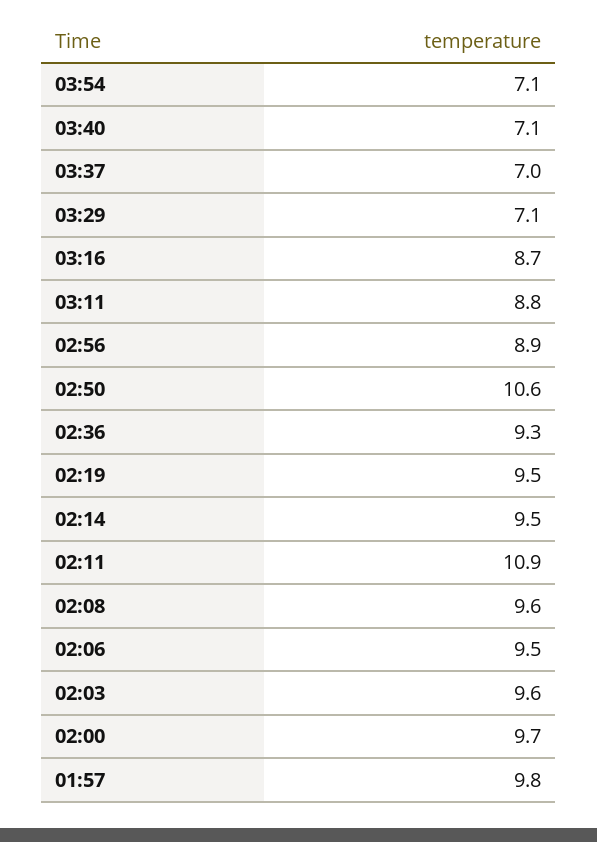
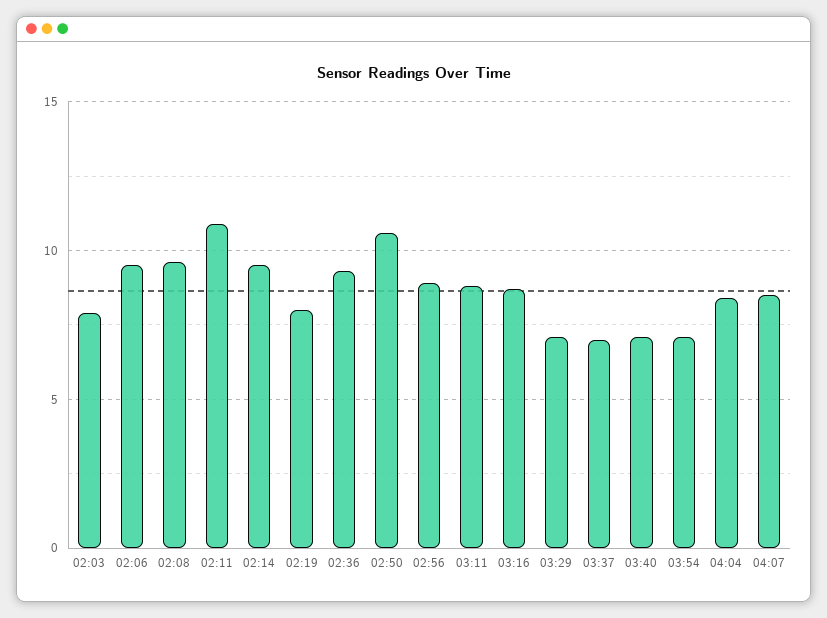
02:19: 9.5 -> 8
02:03: 9.6 -> 8
02:00: 9.7 -> none
01:57: 9.8 -> none
04:04: none -> 8.5
04:07: none -> 8.5

